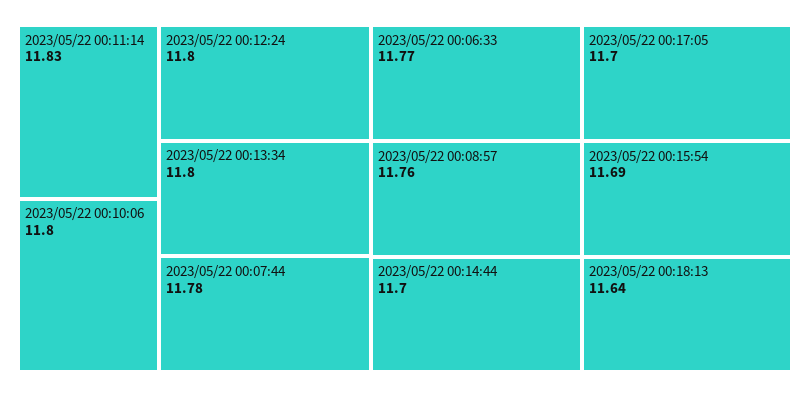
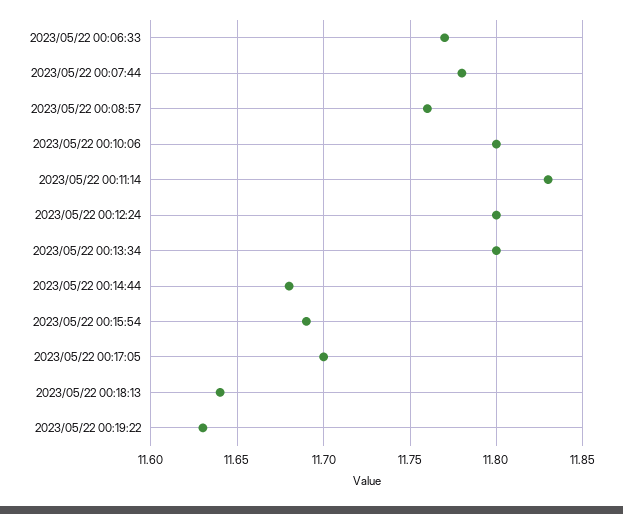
2023/05/22 00:14:44: 11.7 -> 11.68
2023/05/22 00:19:22: none -> 11.63

